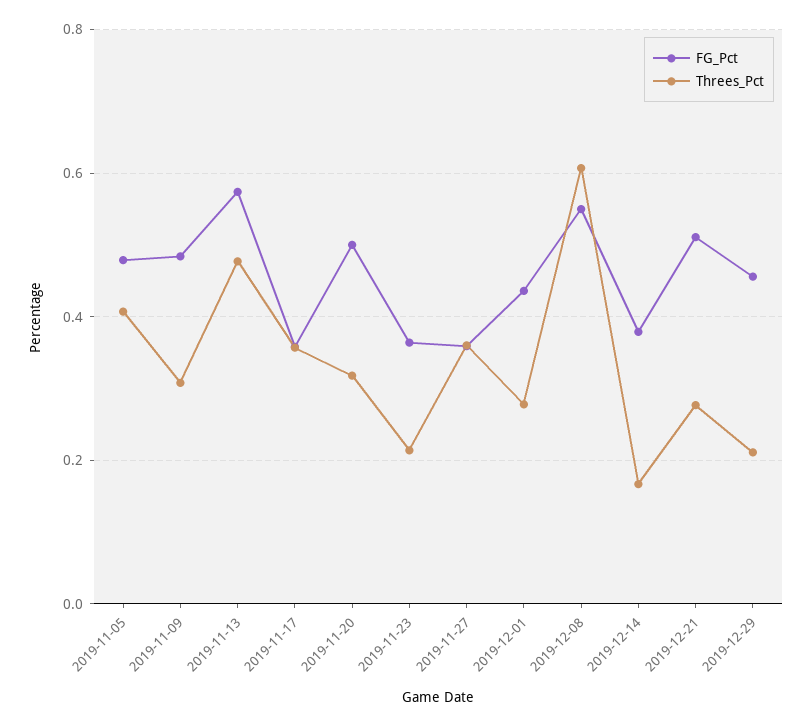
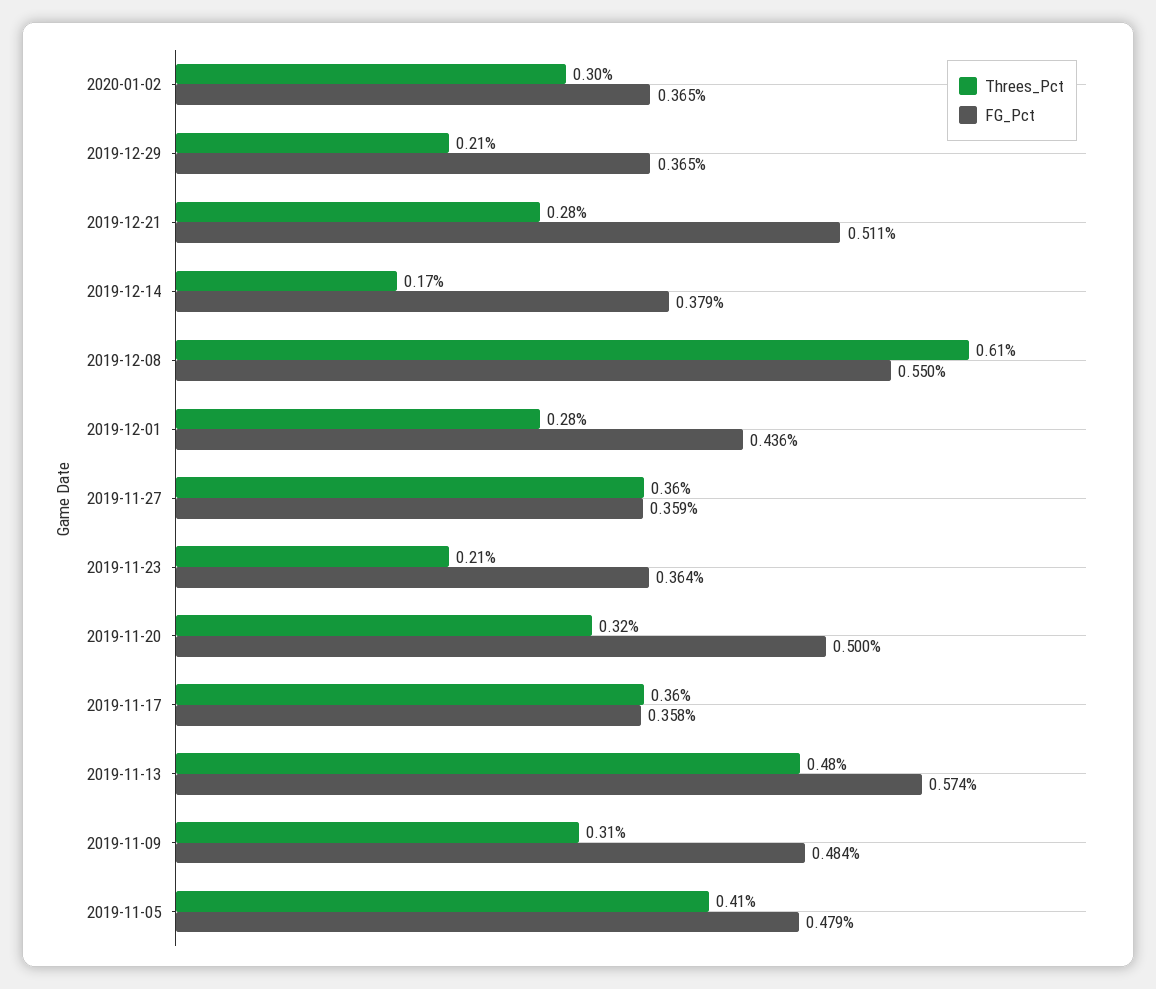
FG_Pct, 2019-12-29: 0.46 -> 0.365
Threes_Pct, 2020-01-02: none -> 0.3
FG_Pct, 2020-01-02: none -> 0.365

